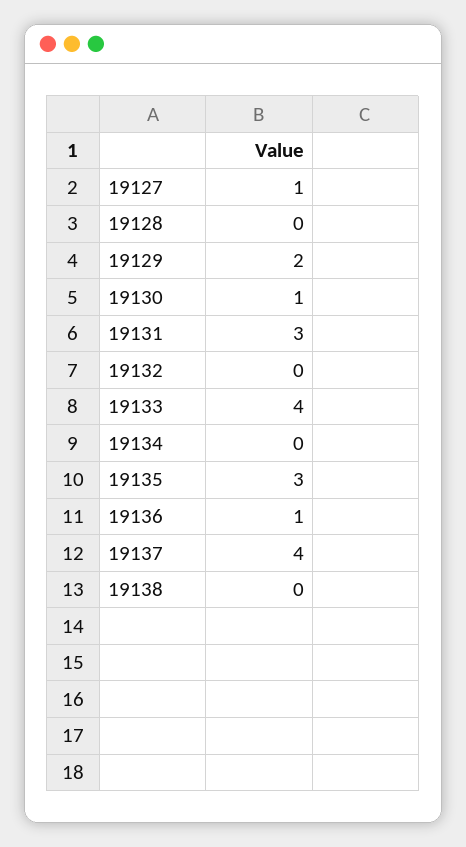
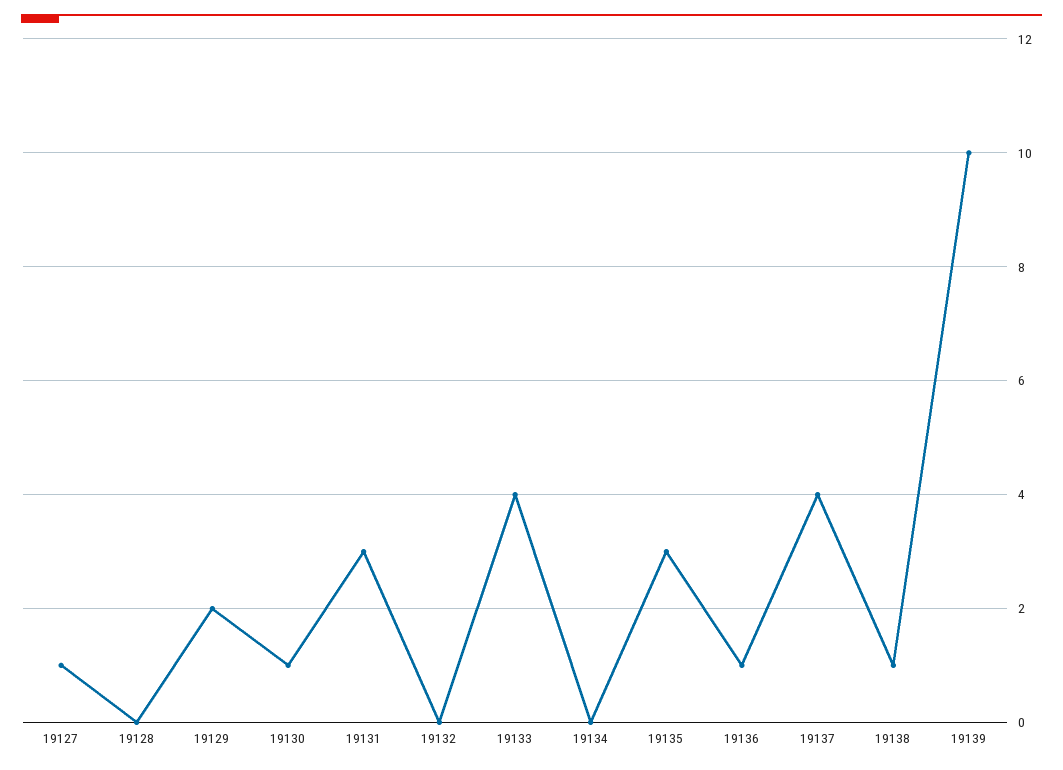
19138: 0 -> 1
19139: none -> 10

